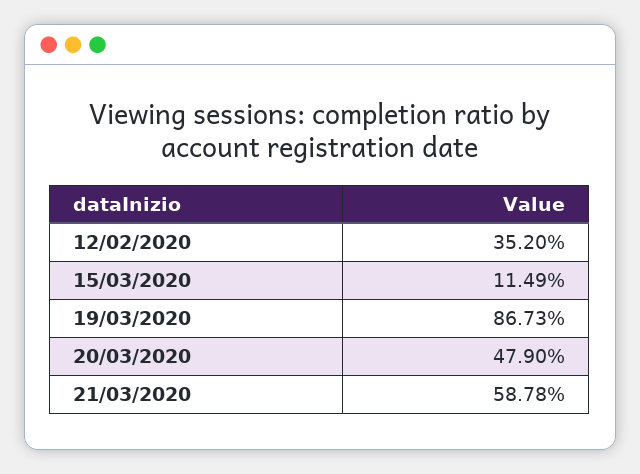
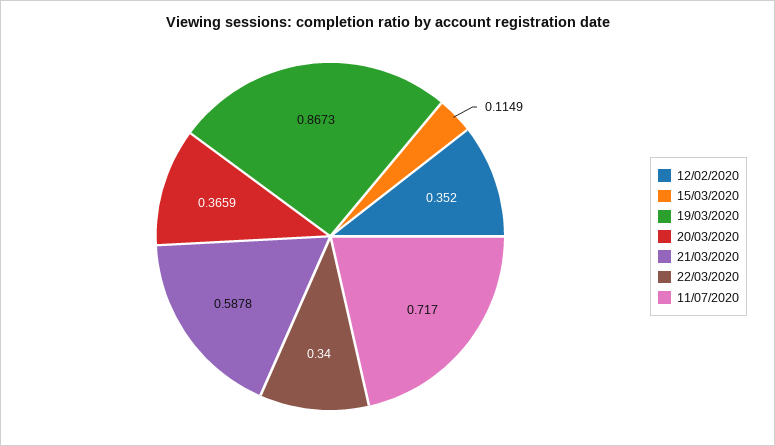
20/03/2020: 0.479 -> 0.3659
22/03/2020: none -> 0.34
11/07/2020: none -> 0.717

